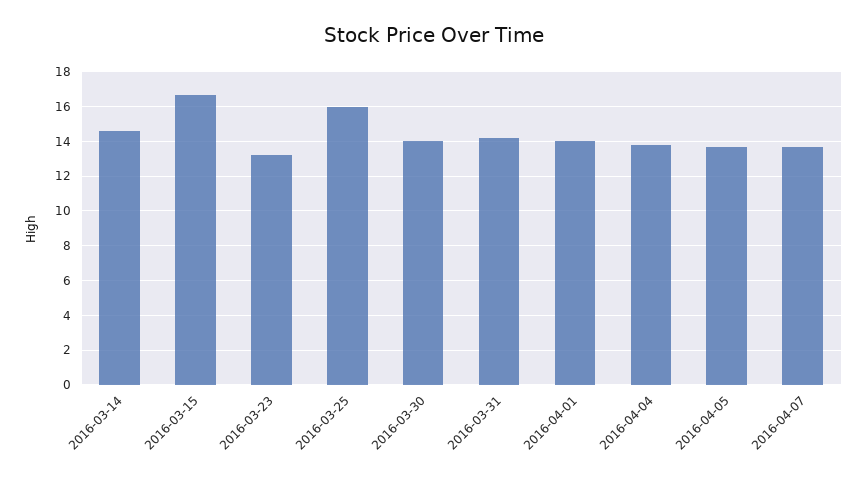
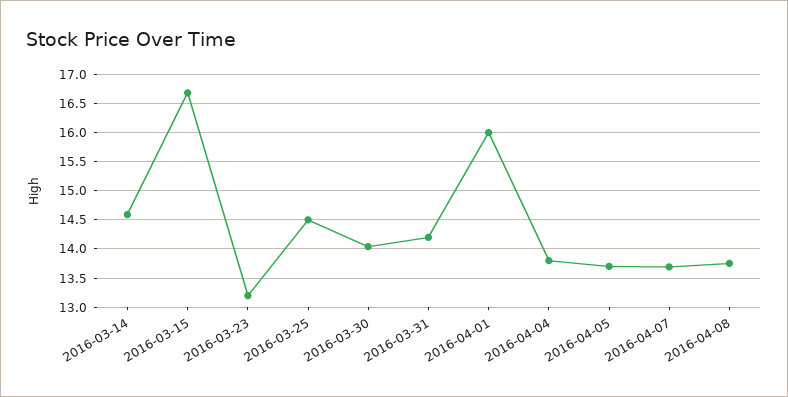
2016-03-25: 16 -> 14.5
2016-04-01: 14 -> 16
2016-04-08: none -> 13.75

